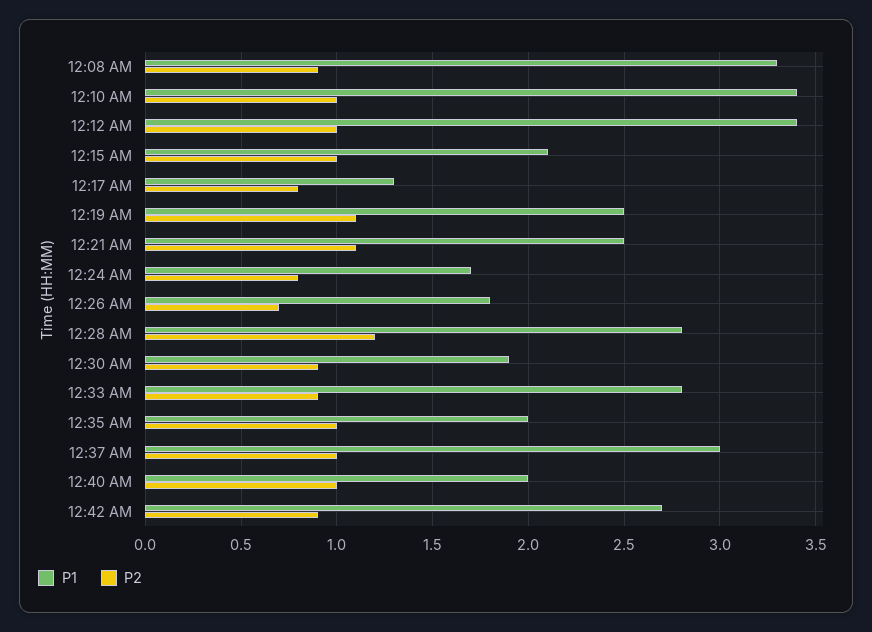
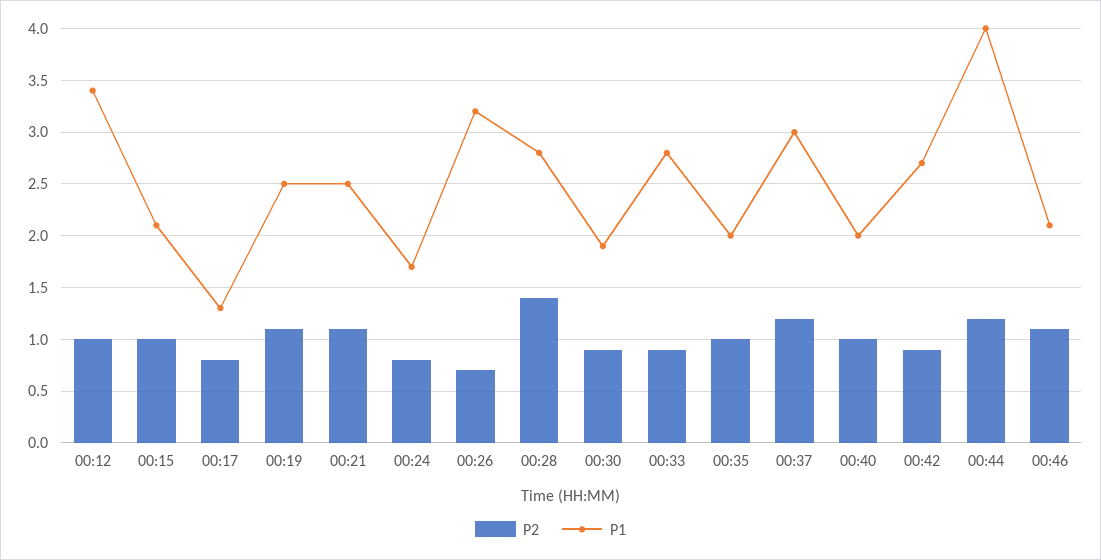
P1, 12:08 AM: 3.3 -> none
P2, 12:08 AM: 0.9 -> none
P1, 12:10 AM: 3.4 -> none
P2, 12:10 AM: 1 -> none
P1, 12:26 AM: 1.8 -> 3.2
P2, 12:28 AM: 1.2 -> 1.4
P2, 12:37 AM: 1 -> 1.2
P2, 00:44: none -> 1.2
P1, 00:44: none -> 4
P2, 00:46: none -> 1.1
P1, 00:46: none -> 2.1

